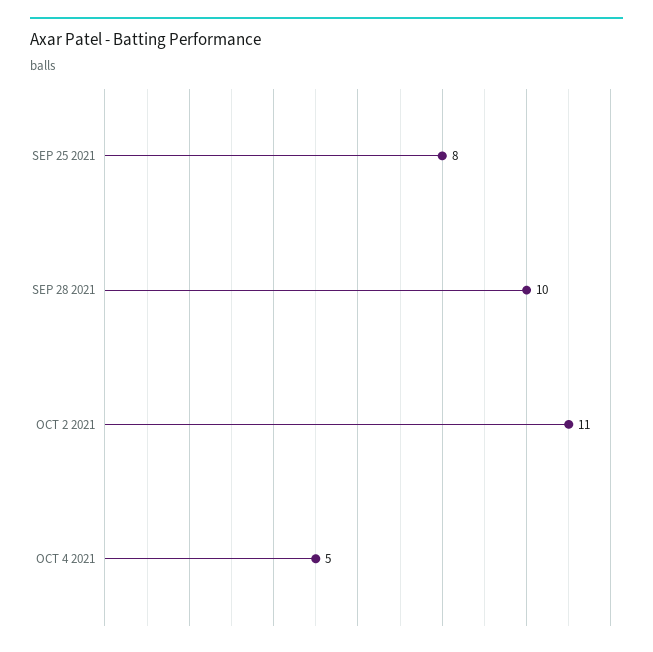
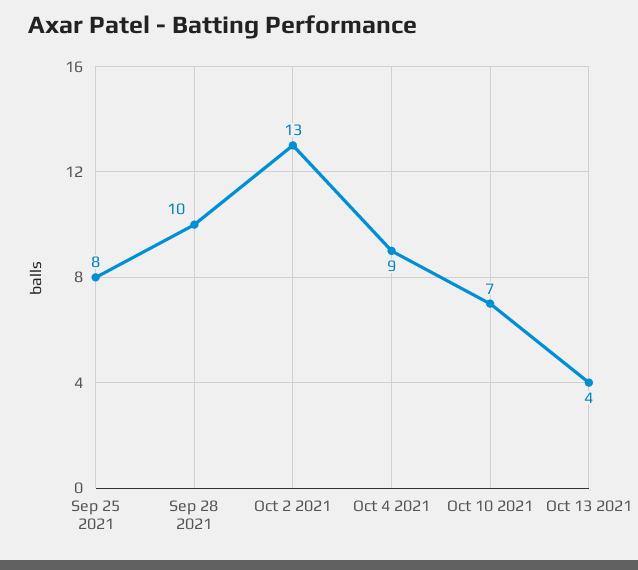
OCT 2 2021: 11 -> 13
OCT 4 2021: 5 -> 9
Oct 10 2021: none -> 7
Oct 13 2021: none -> 4

